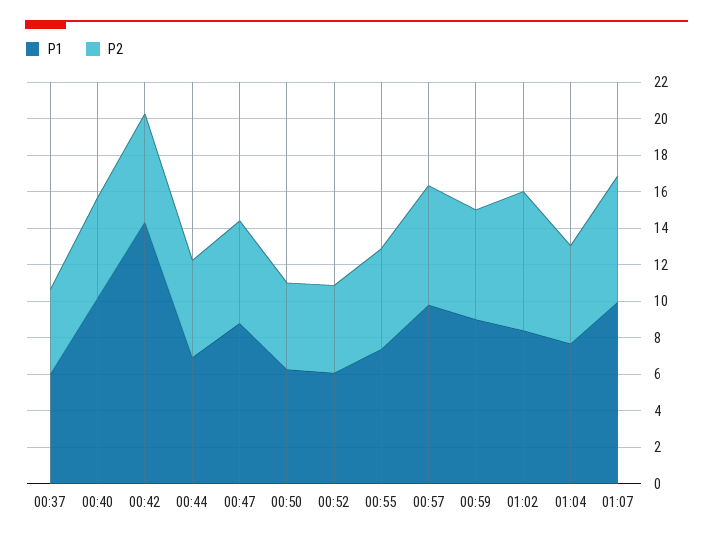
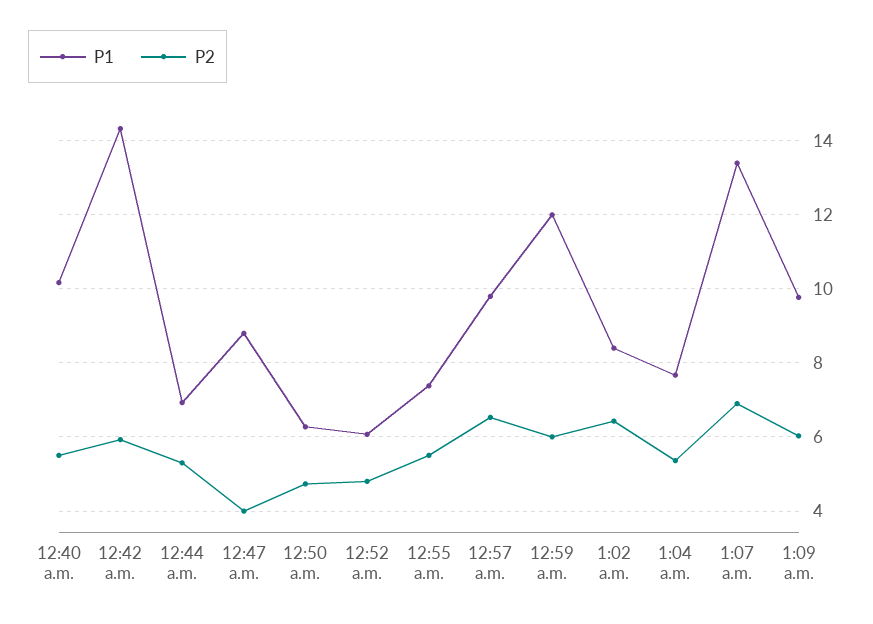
P1, 00:37: 6 -> none
P2, 00:37: 4.5 -> none
P2, 00:47: 5.5 -> 4
P1, 00:59: 9 -> 12
P2, 01:02: 7.5 -> 6.4
P1, 01:07: 10 -> 13.4
P1, 1:09 a.m.: none -> 9.8
P2, 1:09 a.m.: none -> 6

